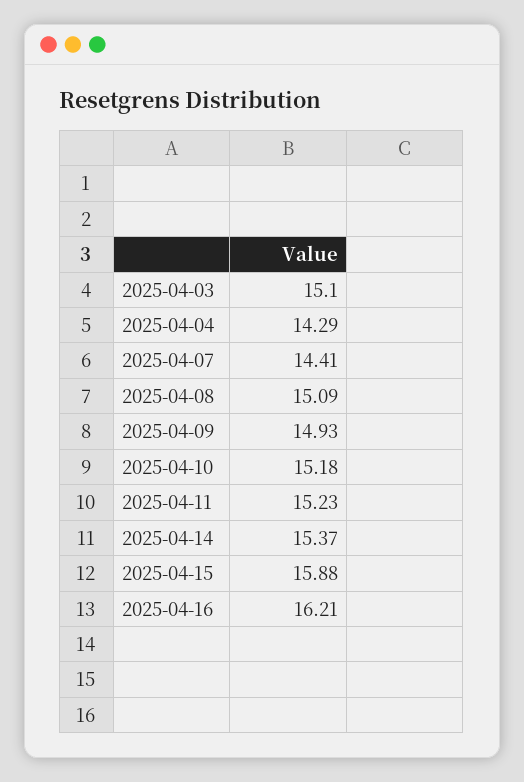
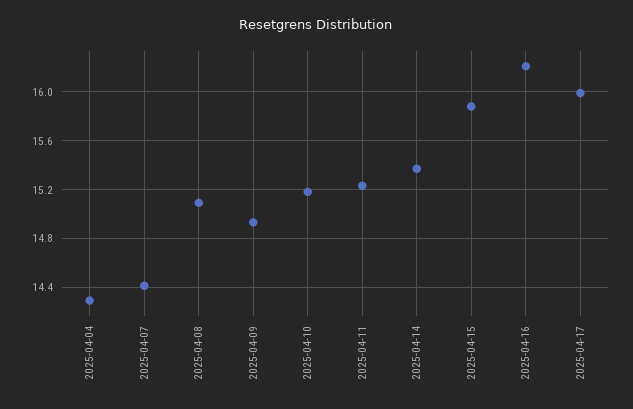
2025-04-03: 15.1 -> none
2025-04-17: none -> 16

